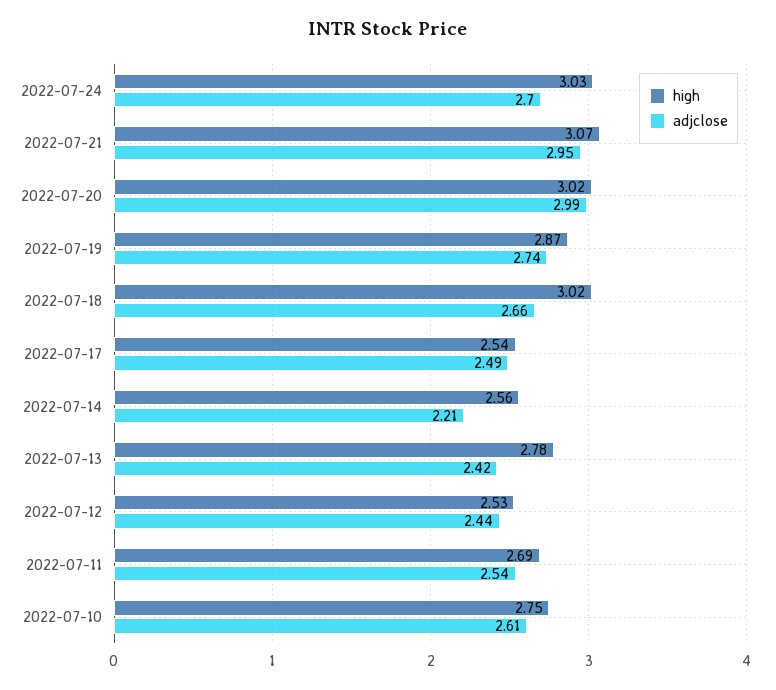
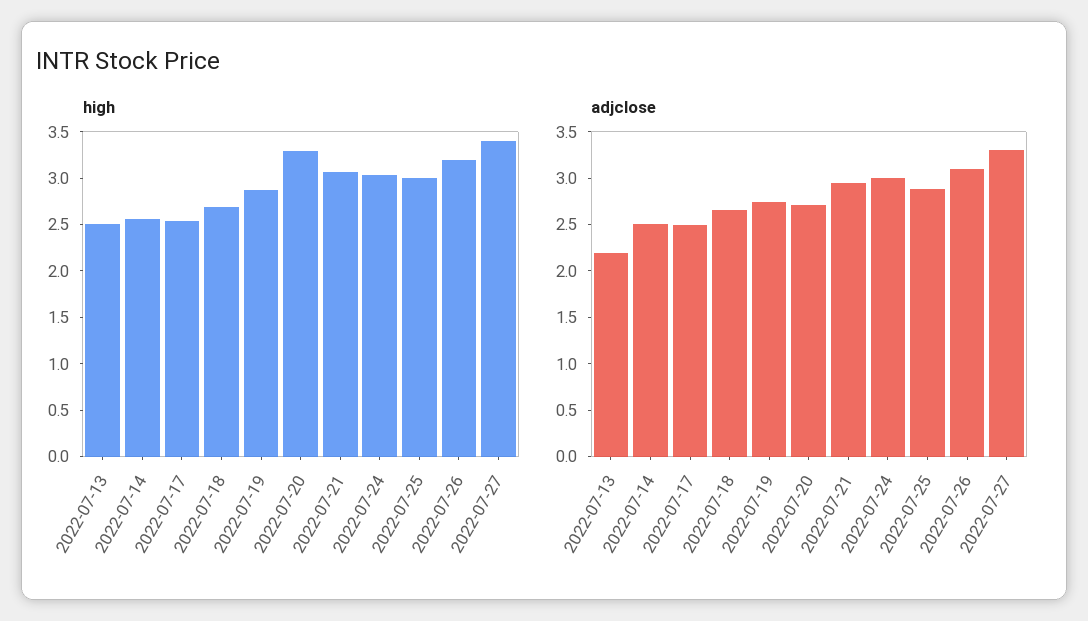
adjclose, 2022-07-24: 2.7 -> 3
high, 2022-07-20: 3.02 -> 3.3
adjclose, 2022-07-20: 2.99 -> 2.7
high, 2022-07-18: 3.02 -> 2.7
adjclose, 2022-07-14: 2.21 -> 2.5
high, 2022-07-13: 2.78 -> 2.5
adjclose, 2022-07-13: 2.42 -> 2.2
high, 2022-07-12: 2.53 -> none
adjclose, 2022-07-12: 2.44 -> none
high, 2022-07-11: 2.69 -> none
adjclose, 2022-07-11: 2.54 -> none
high, 2022-07-10: 2.75 -> none
adjclose, 2022-07-10: 2.61 -> none
high, 2022-07-25: none -> 3
high, 2022-07-26: none -> 3.2
high, 2022-07-27: none -> 3.4
adjclose, 2022-07-25: none -> 2.9
adjclose, 2022-07-26: none -> 3.1
adjclose, 2022-07-27: none -> 3.3

